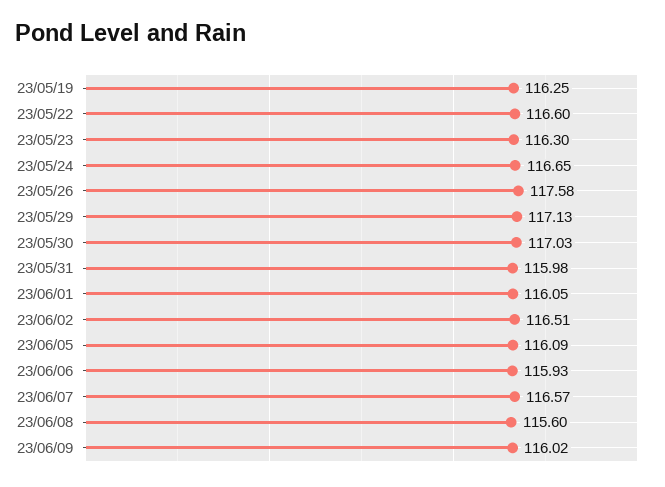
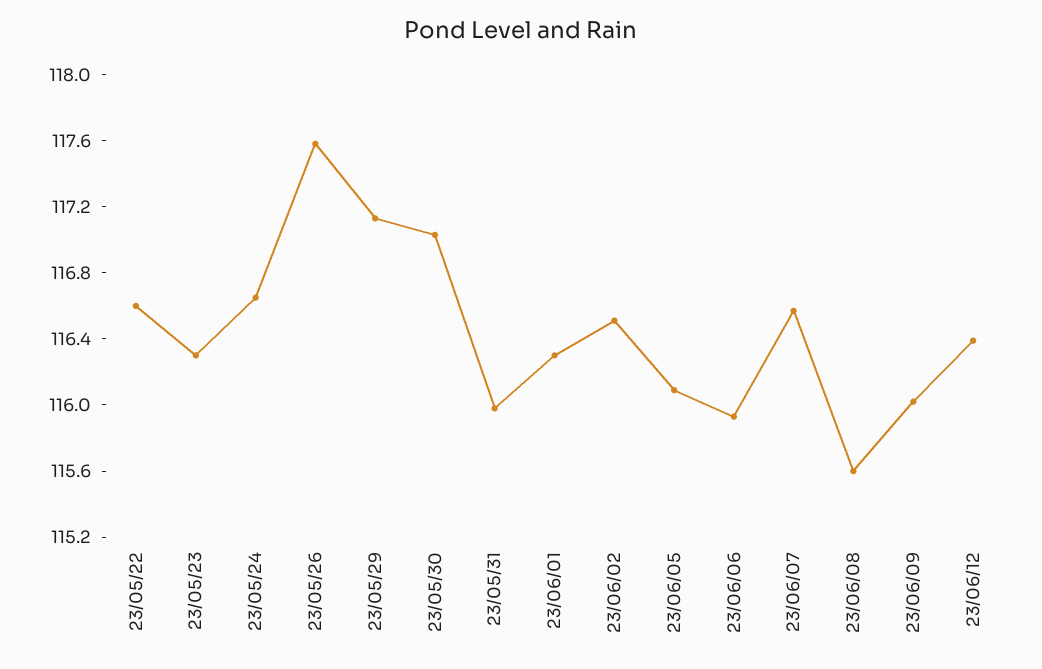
23/05/19: 116.25 -> none
23/06/01: 116.05 -> 116.3
23/06/12: none -> 116.4

